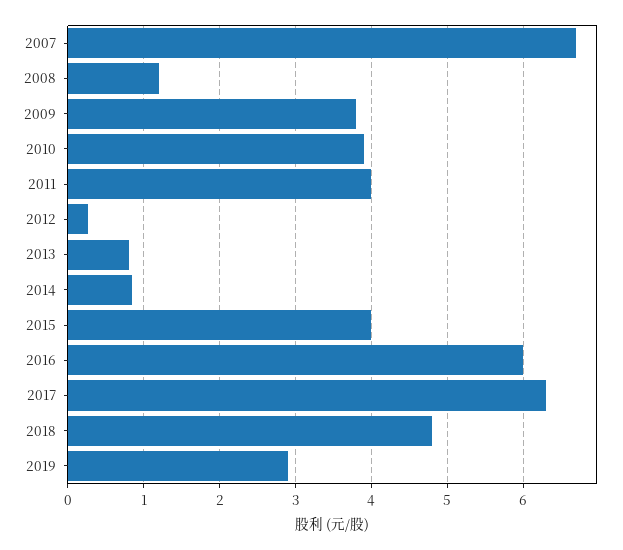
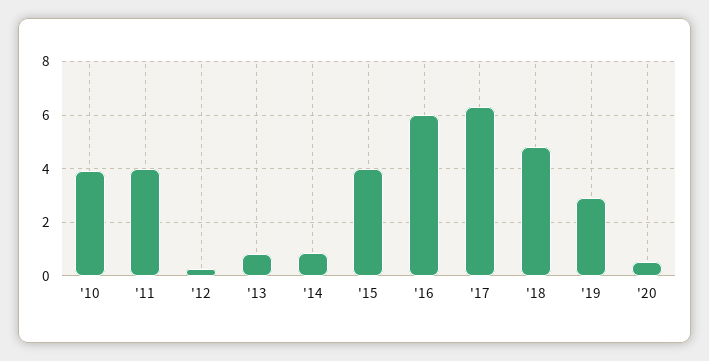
2007: 6.7 -> none
2008: 1.2 -> none
2009: 3.8 -> none
'20: none -> 0.5

